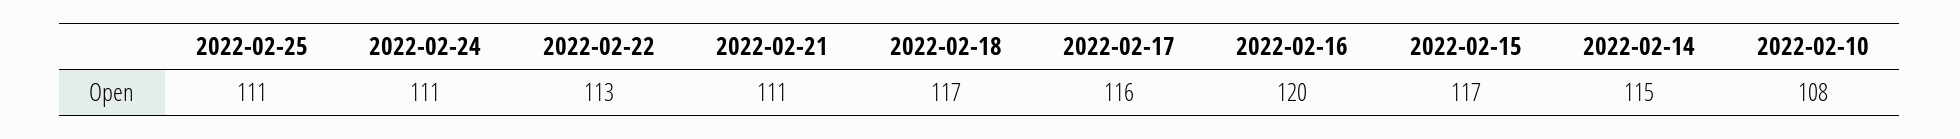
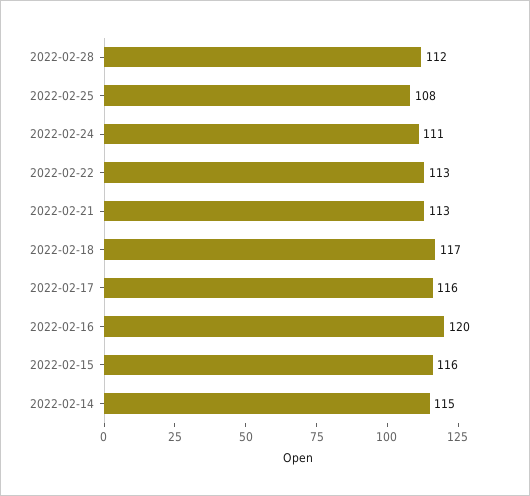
2022-02-25: 111 -> 108
2022-02-21: 111 -> 113
2022-02-15: 117 -> 116
2022-02-10: 108 -> none
2022-02-28: none -> 112

